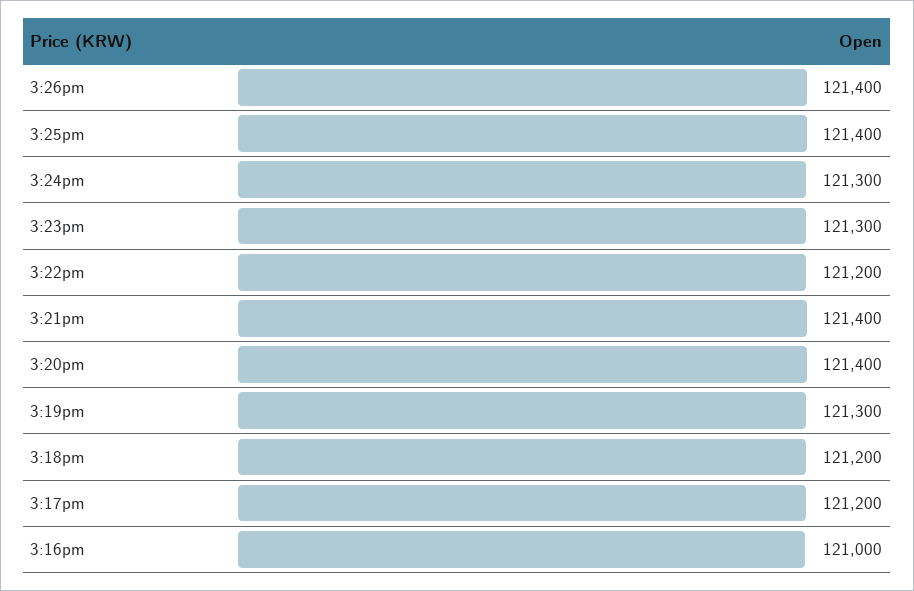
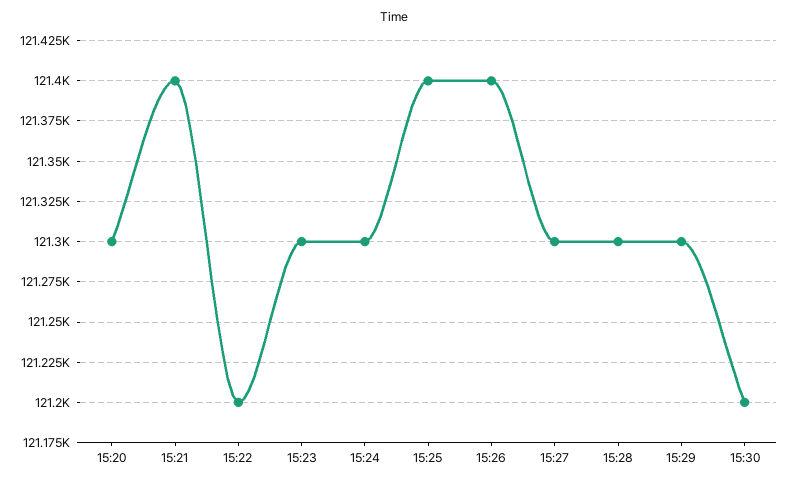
3:20pm: 121400 -> 121300
3:19pm: 121300 -> none
3:18pm: 121200 -> none
3:17pm: 121200 -> none
3:16pm: 121000 -> none
15:27: none -> 121300
15:28: none -> 121300
15:29: none -> 121300
15:30: none -> 121200

